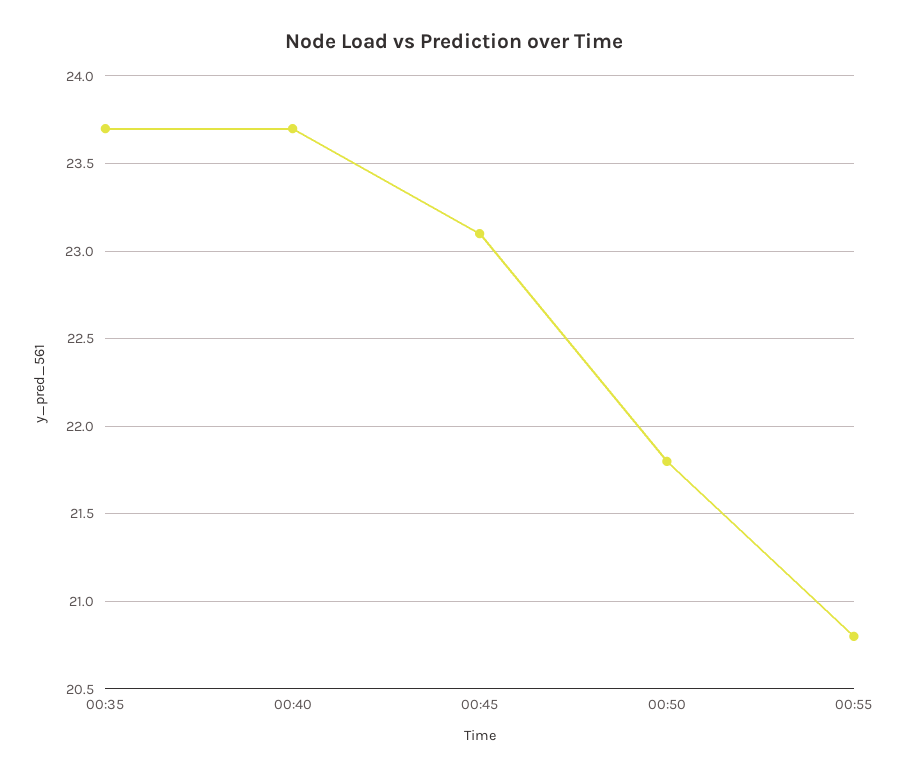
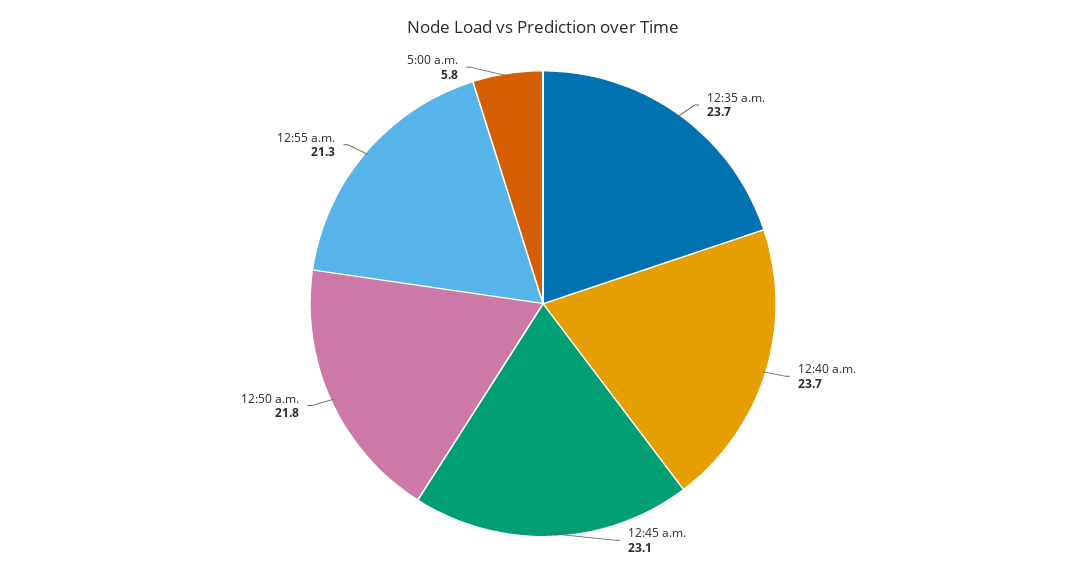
00:55: 20.8 -> 21.3
5:00 a.m.: none -> 5.8

